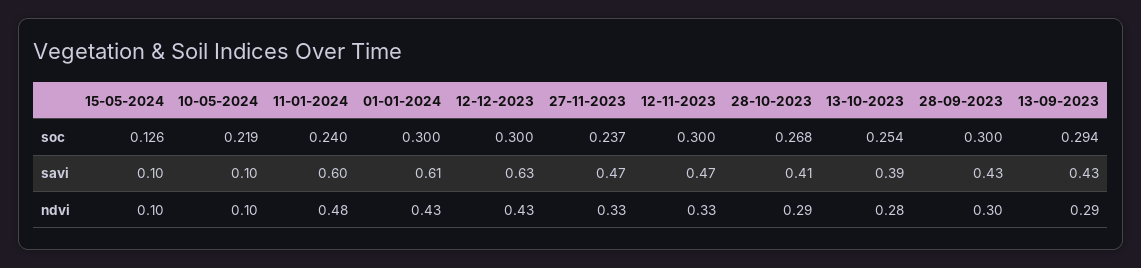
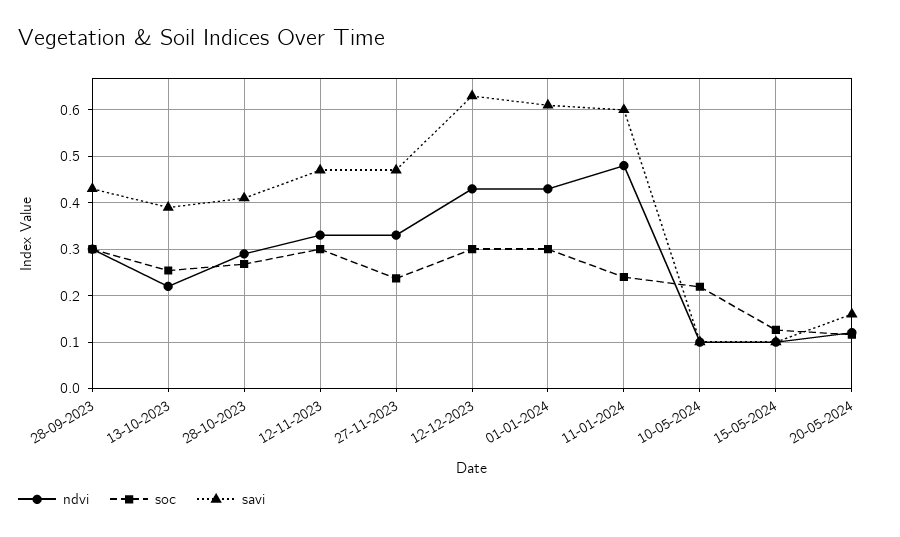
soc, 13-09-2023: 0.294 -> none
savi, 13-09-2023: 0.43 -> none
ndvi, 13-10-2023: 0.28 -> 0.22
ndvi, 13-09-2023: 0.29 -> none
ndvi, 20-05-2024: none -> 0.12
soc, 20-05-2024: none -> 0.12
savi, 20-05-2024: none -> 0.16

